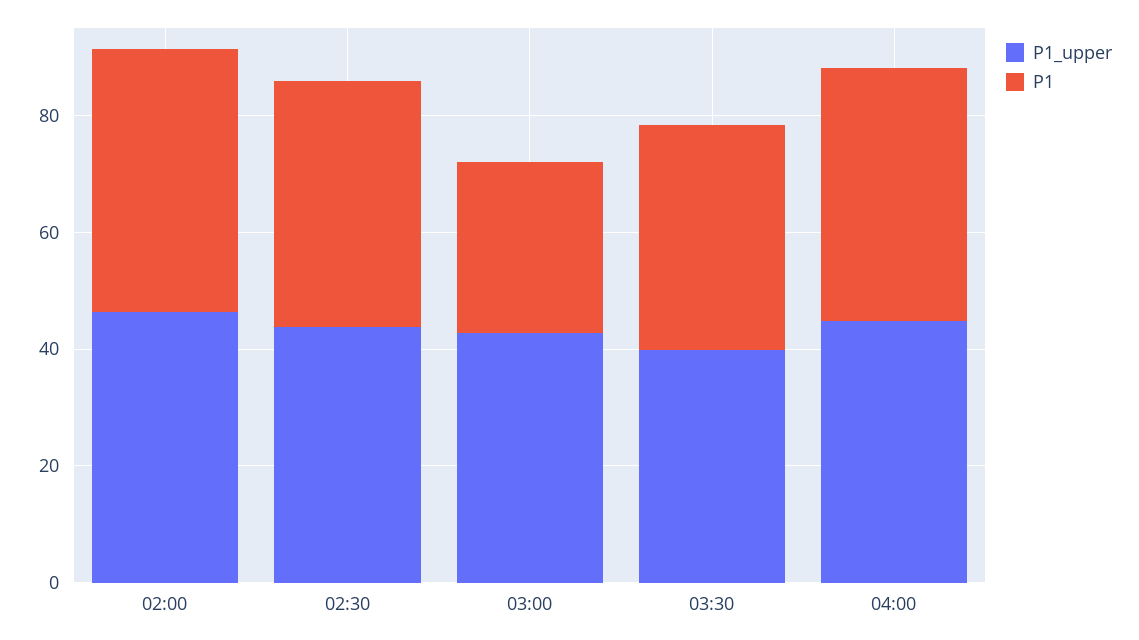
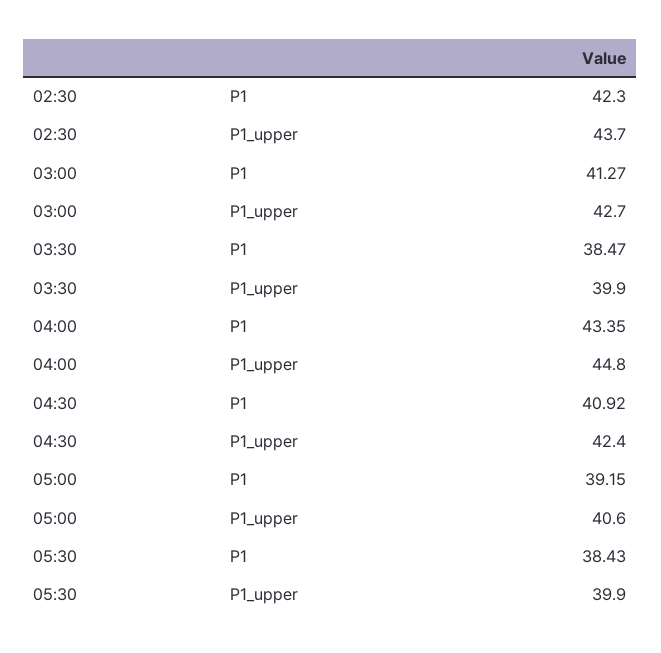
P1_upper, 02:00: 45 -> none
P1, 02:00: 45 -> none
P1, 03:00: 30 -> 41.27
P1, 04:30: none -> 40.92
P1_upper, 04:30: none -> 42.4
P1, 05:00: none -> 39.15
P1_upper, 05:00: none -> 40.6
P1, 05:30: none -> 38.43
P1_upper, 05:30: none -> 39.9

